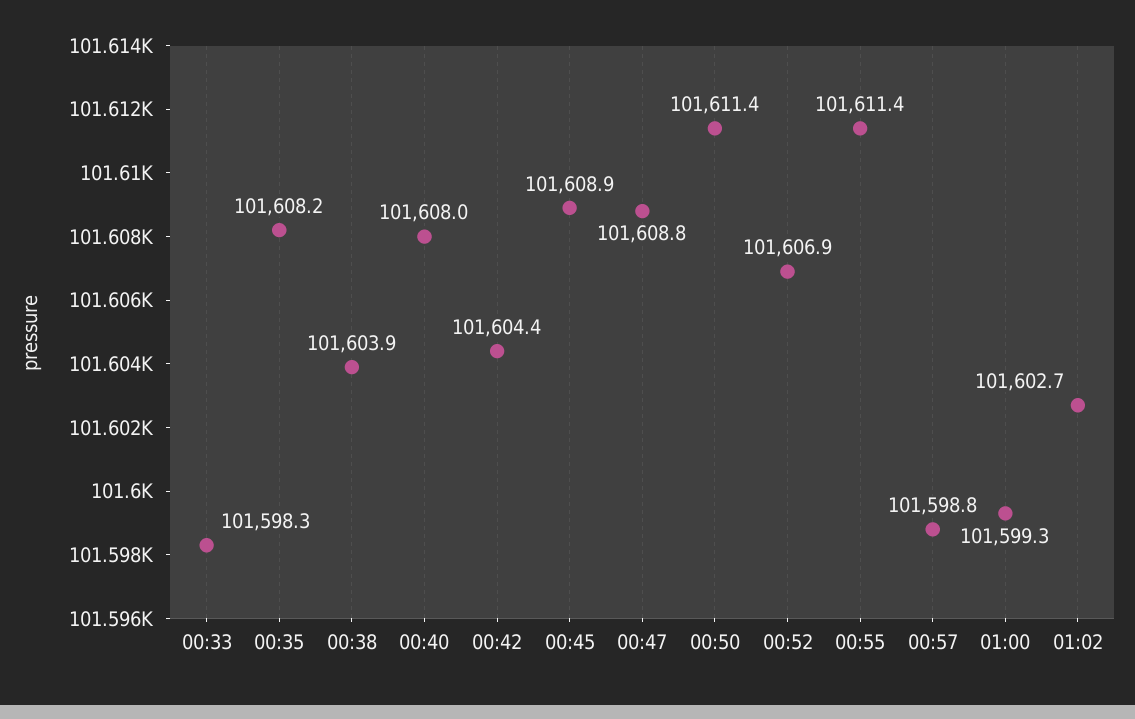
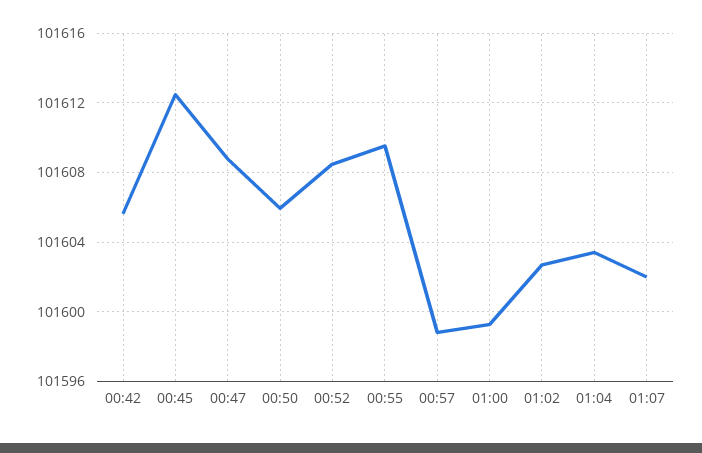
00:33: 101598.3 -> none
00:35: 101608.2 -> none
00:38: 101603.9 -> none
00:40: 101608 -> none
00:42: 101604.4 -> 101605.5
00:45: 101608.9 -> 101612.5
00:50: 101611.4 -> 101606
00:52: 101606.9 -> 101608.5
00:55: 101611.4 -> 101609.5
01:04: none -> 101603.5
01:07: none -> 101602

